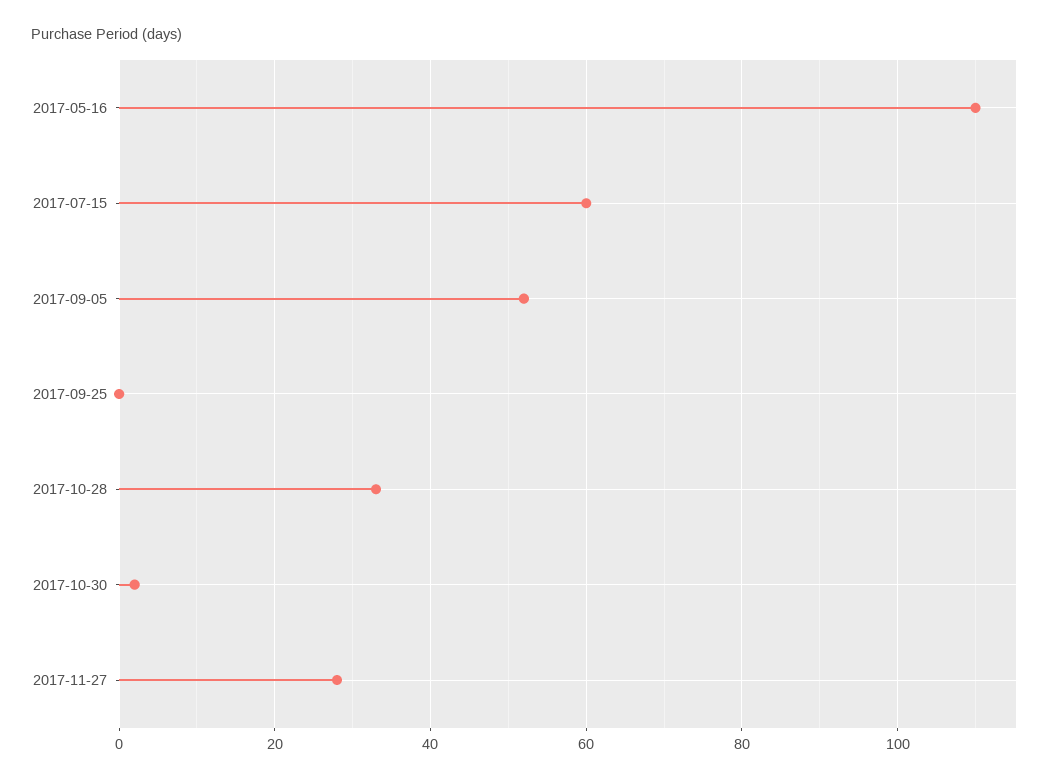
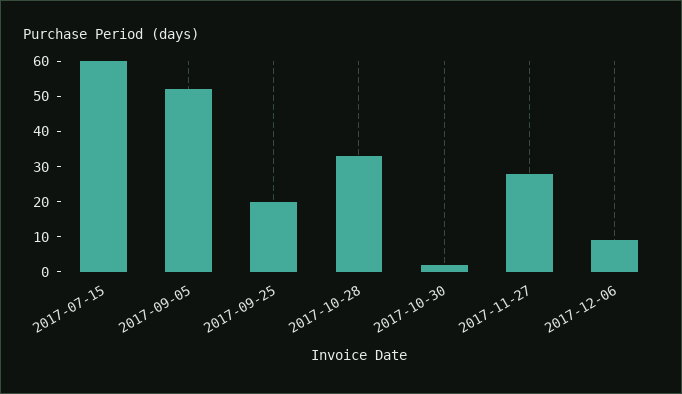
2017-05-16: 110 -> none
2017-09-25: 0 -> 20
2017-12-06: none -> 10

